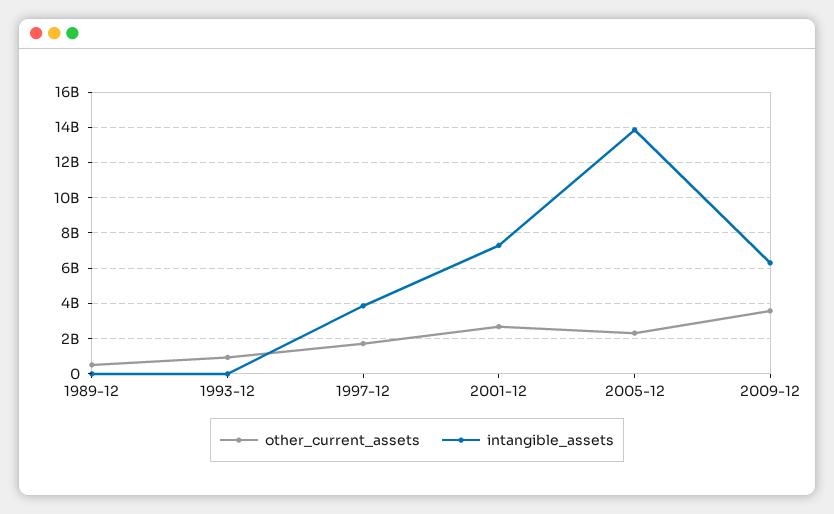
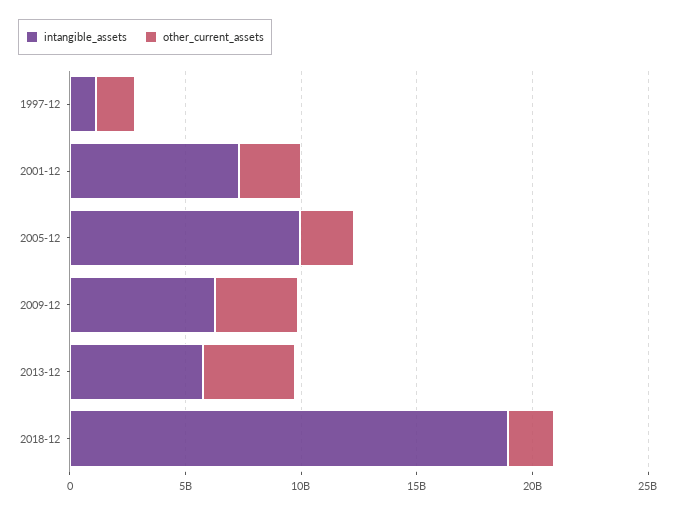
other_current_assets, 1989-12: 500000000 -> none
intangible_assets, 1989-12: 0 -> none
other_current_assets, 1993-12: 1000000000 -> none
intangible_assets, 1993-12: 0 -> none
intangible_assets, 1997-12: 4000000000 -> 1000000000
intangible_assets, 2005-12: 14000000000 -> 10000000000
intangible_assets, 2013-12: none -> 6000000000
other_current_assets, 2013-12: none -> 4000000000
intangible_assets, 2018-12: none -> 19000000000
other_current_assets, 2018-12: none -> 2000000000

